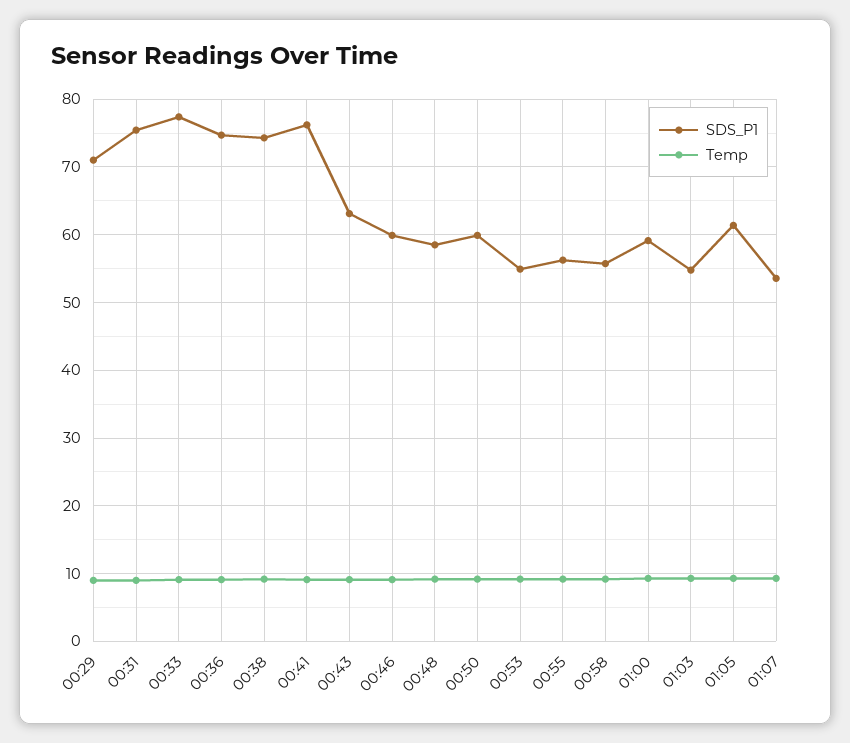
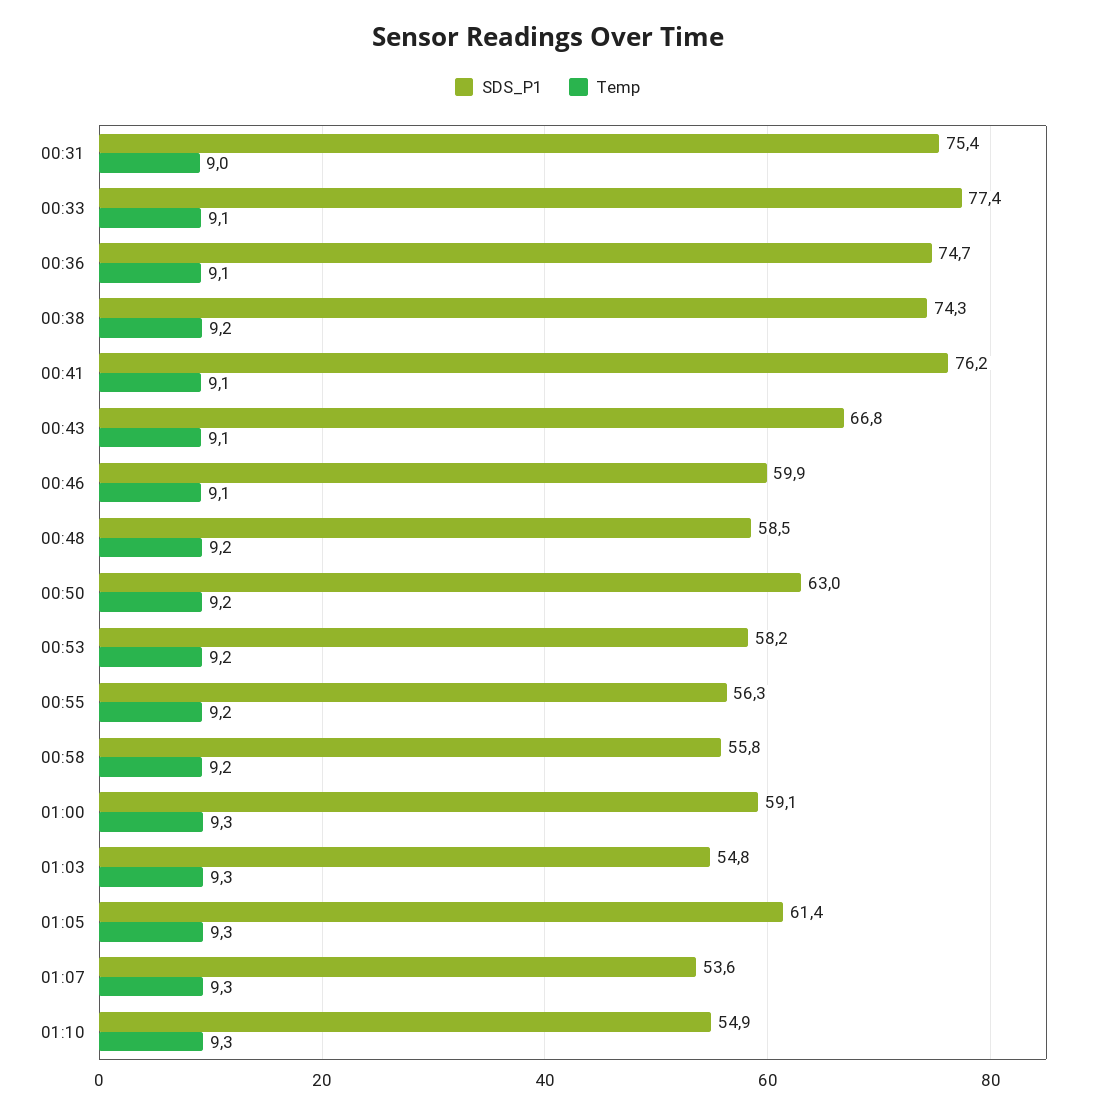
SDS_P1, 00:29: 71 -> none
Temp, 00:29: 9 -> none
SDS_P1, 00:43: 63 -> 66.8
SDS_P1, 00:50: 60 -> 63
SDS_P1, 00:53: 55 -> 58.2
SDS_P1, 01:10: none -> 54.9
Temp, 01:10: none -> 9.3

